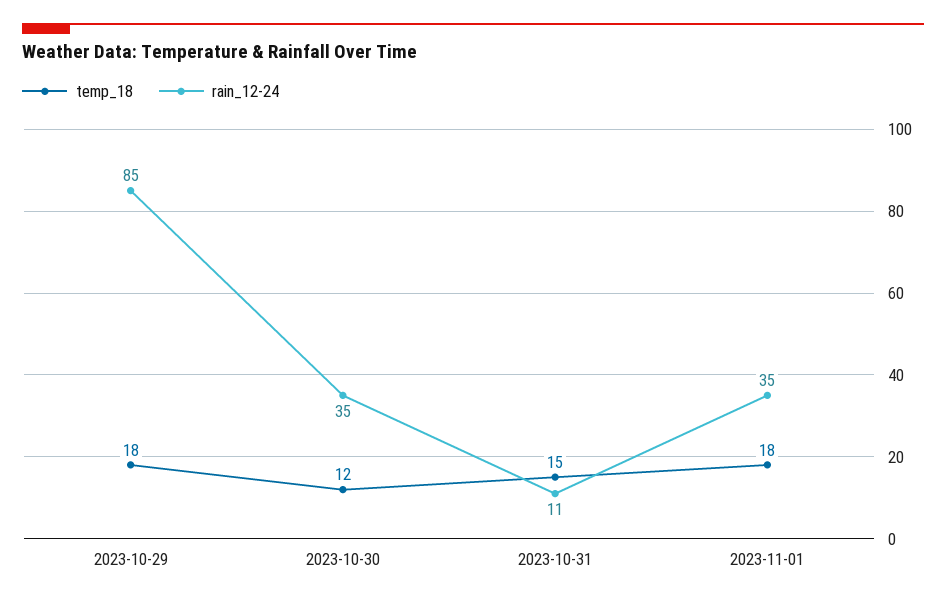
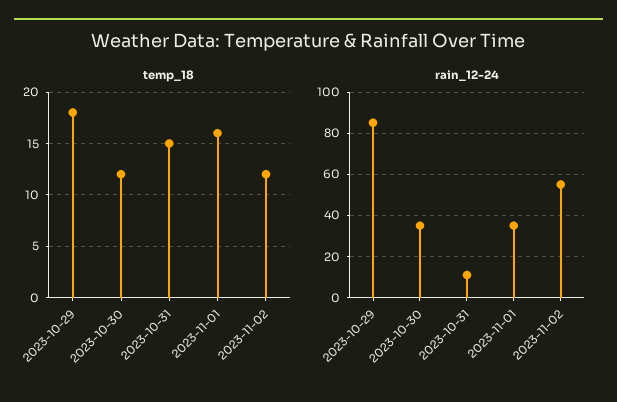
temp_18, 2023-11-01: 18 -> 16
temp_18, 2023-11-02: none -> 12
rain_12-24, 2023-11-02: none -> 55

